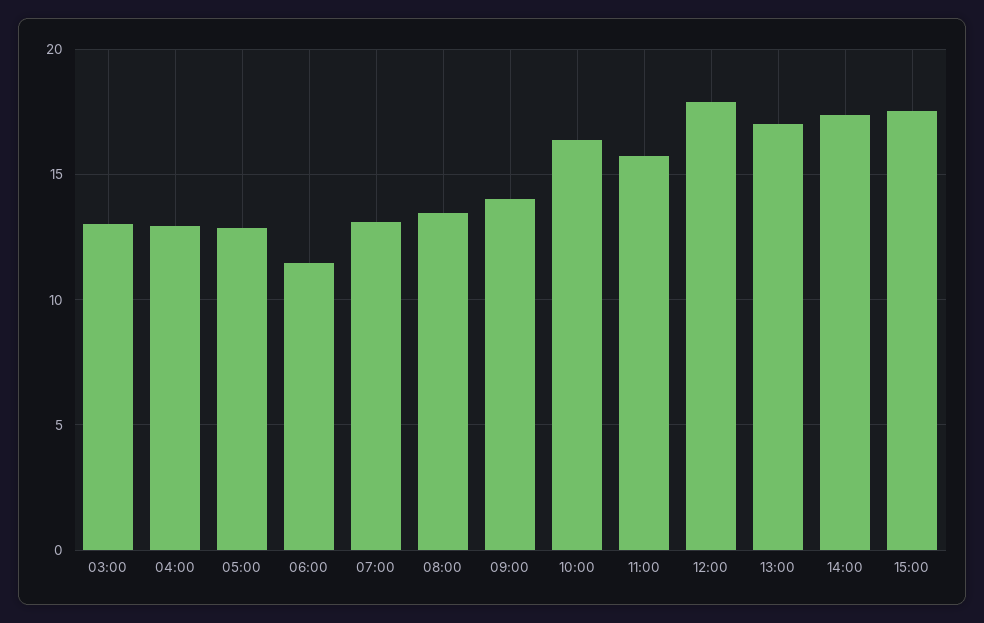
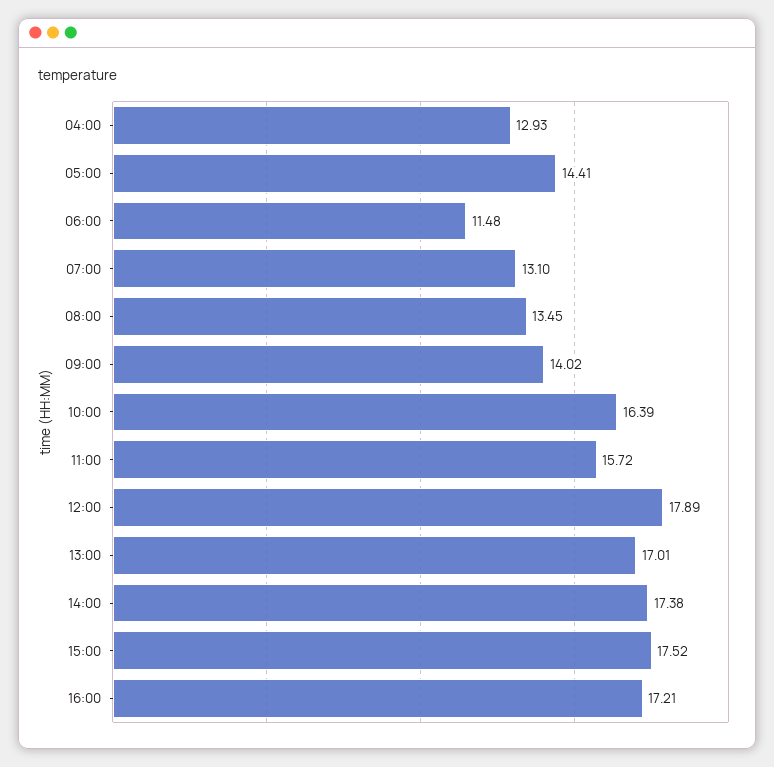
03:00: 13 -> none
05:00: 13 -> 14.41
16:00: none -> 17.21

